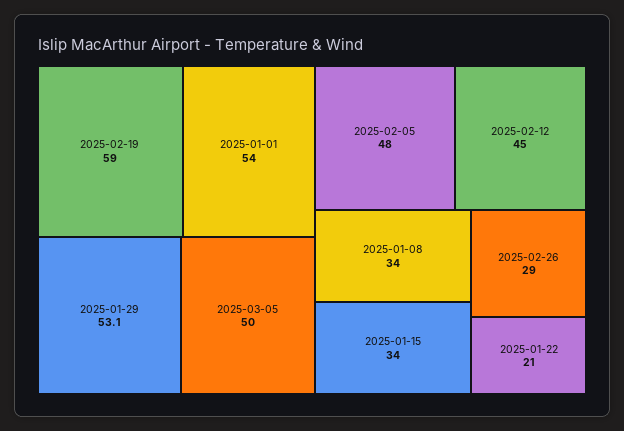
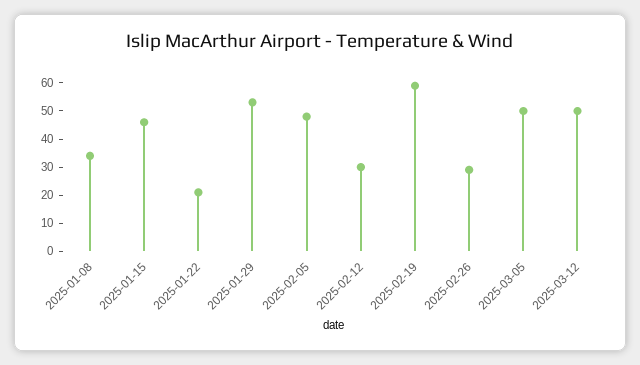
2025-01-01: 54 -> none
2025-02-12: 45 -> 30
2025-01-15: 34 -> 45
2025-03-12: none -> 50

